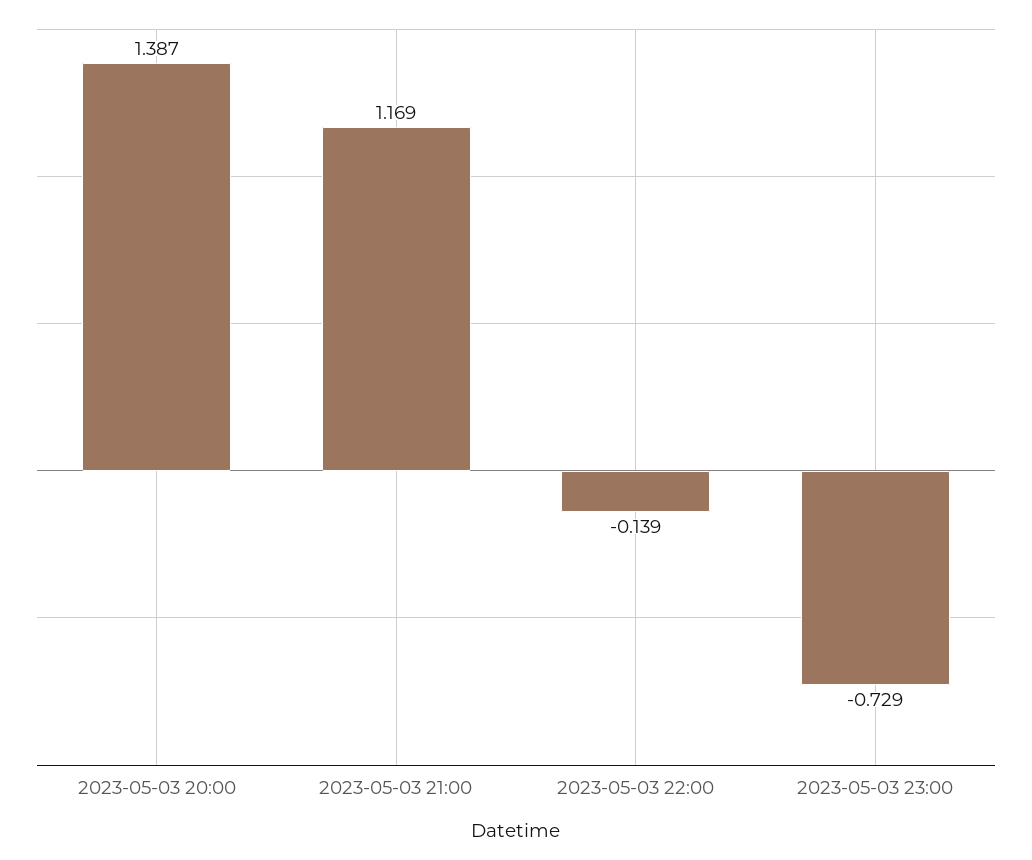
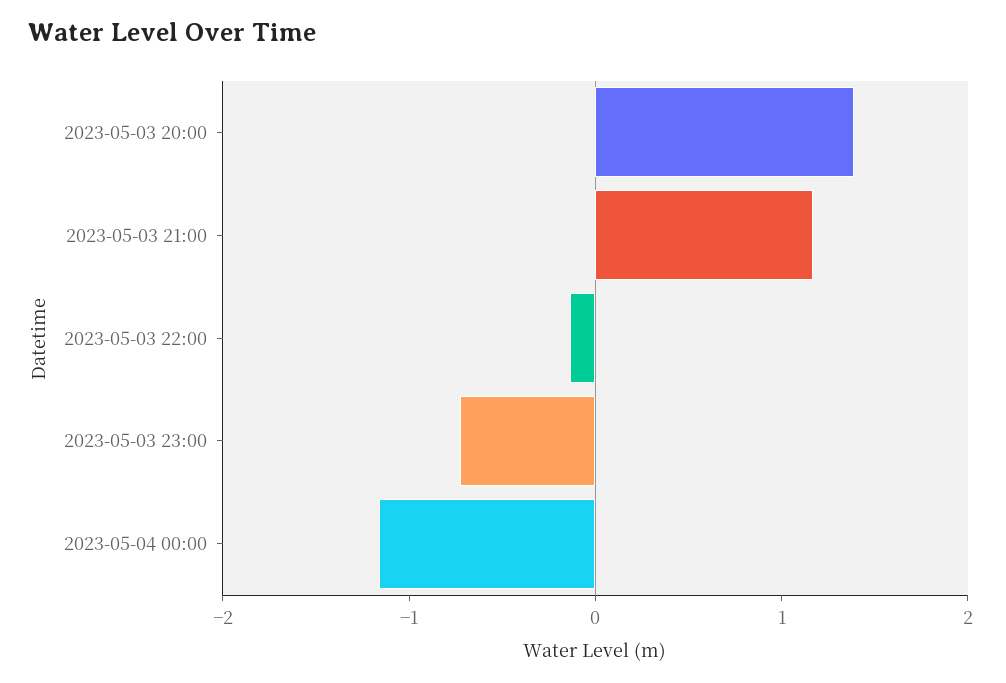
2023-05-04 00:00: none -> -1.2

